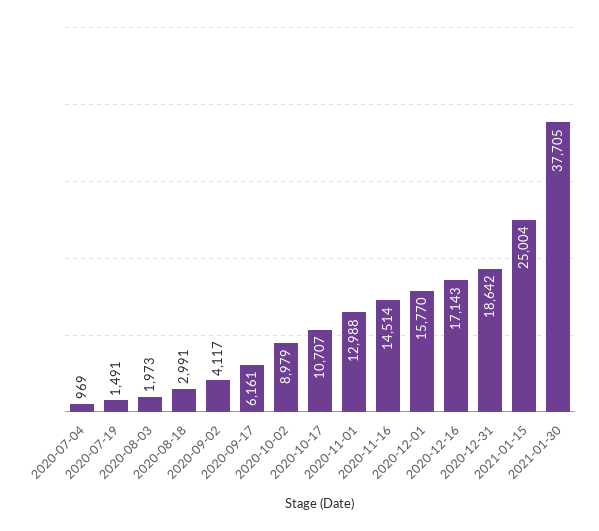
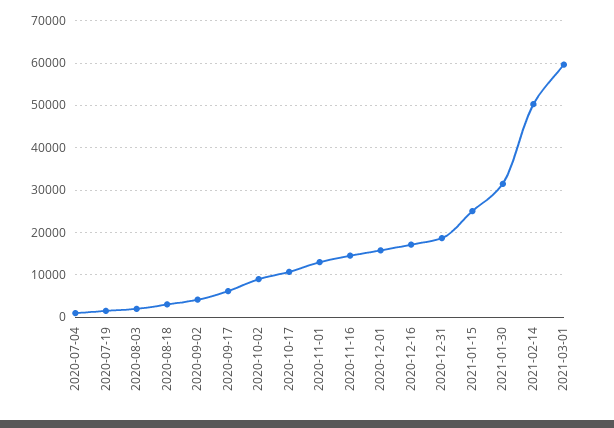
2021-01-30: 37705 -> 32000
2021-02-14: none -> 50000
2021-03-01: none -> 60000

